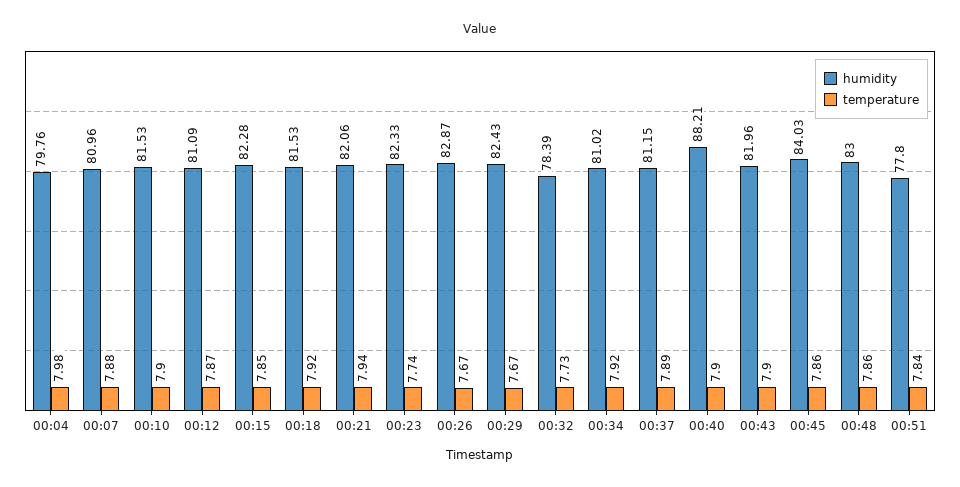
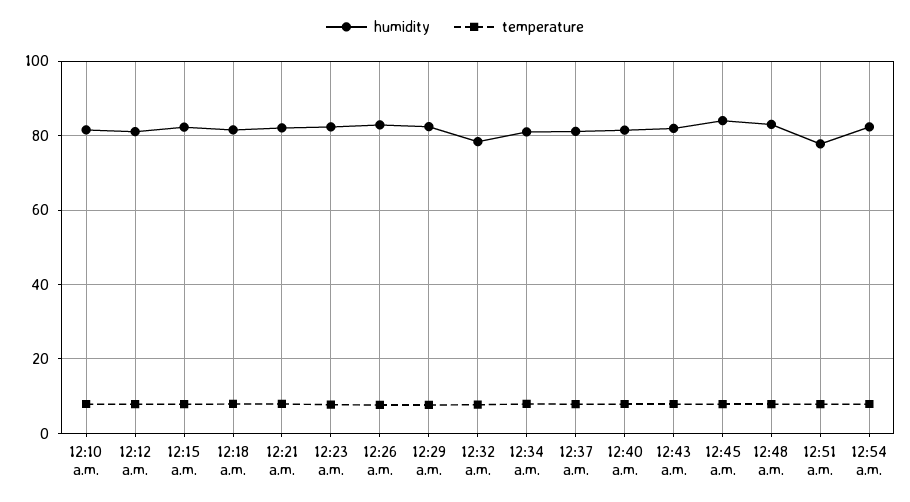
humidity, 00:04: 79.76 -> none
temperature, 00:04: 7.98 -> none
humidity, 00:07: 80.96 -> none
temperature, 00:07: 7.88 -> none
humidity, 00:40: 88.21 -> 82
humidity, 12:54 a.m.: none -> 82
temperature, 12:54 a.m.: none -> 8

